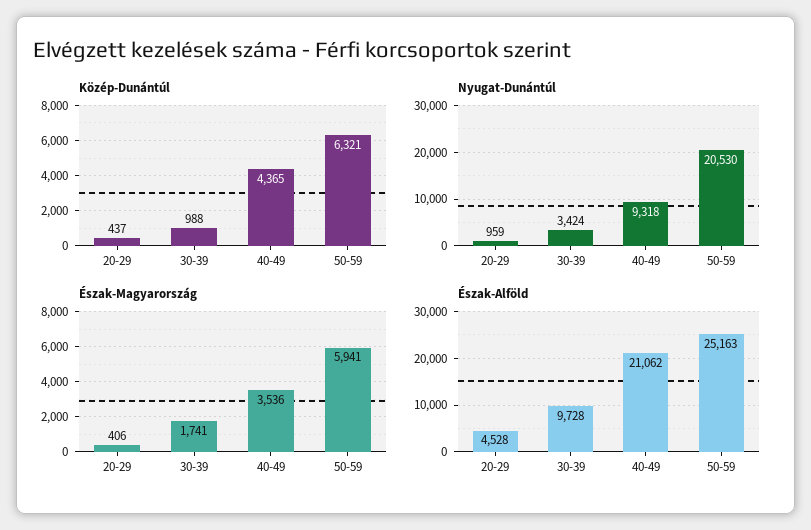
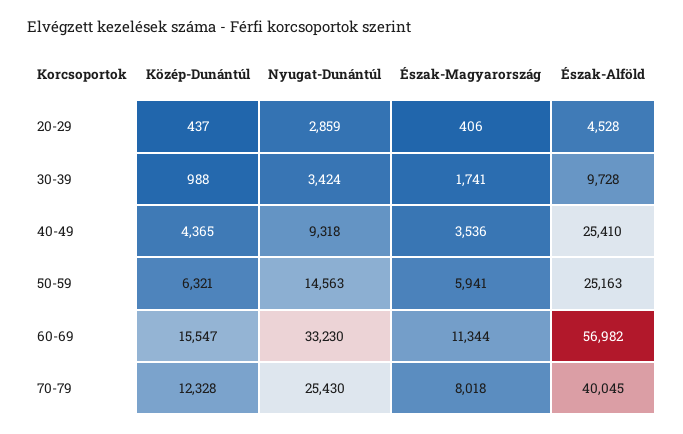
Nyugat-Dunántúl, 20-29: 959 -> 2859
Nyugat-Dunántúl, 50-59: 20530 -> 14563
Észak-Alföld, 40-49: 21062 -> 25410
Közép-Dunántúl, 60-69: none -> 15547
Nyugat-Dunántúl, 60-69: none -> 33230
Észak-Magyarország, 60-69: none -> 11344
Észak-Alföld, 60-69: none -> 56982
Közép-Dunántúl, 70-79: none -> 12328
Nyugat-Dunántúl, 70-79: none -> 25430
Észak-Magyarország, 70-79: none -> 8018
Észak-Alföld, 70-79: none -> 40045

